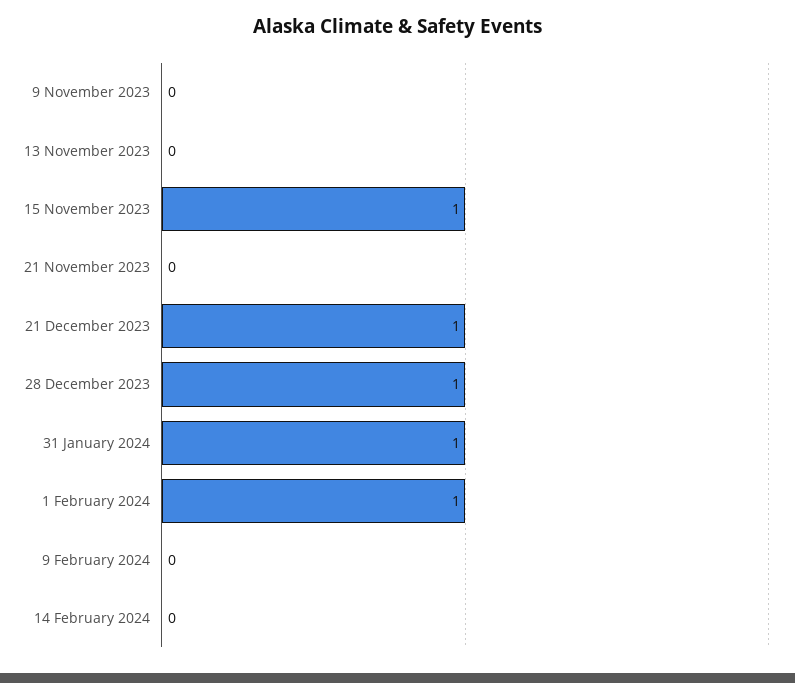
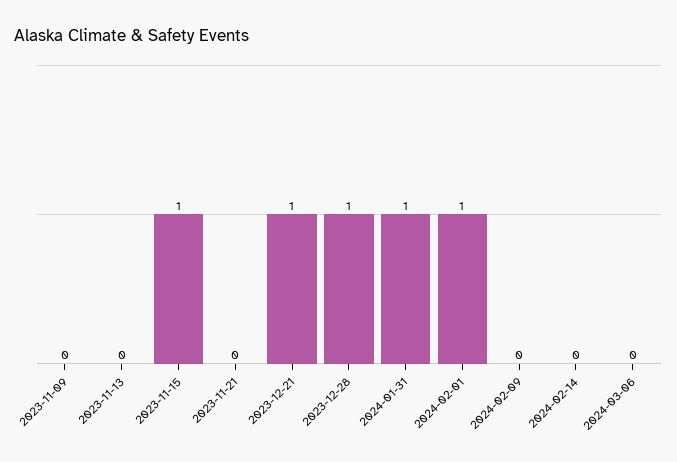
2024-03-06: none -> 0

